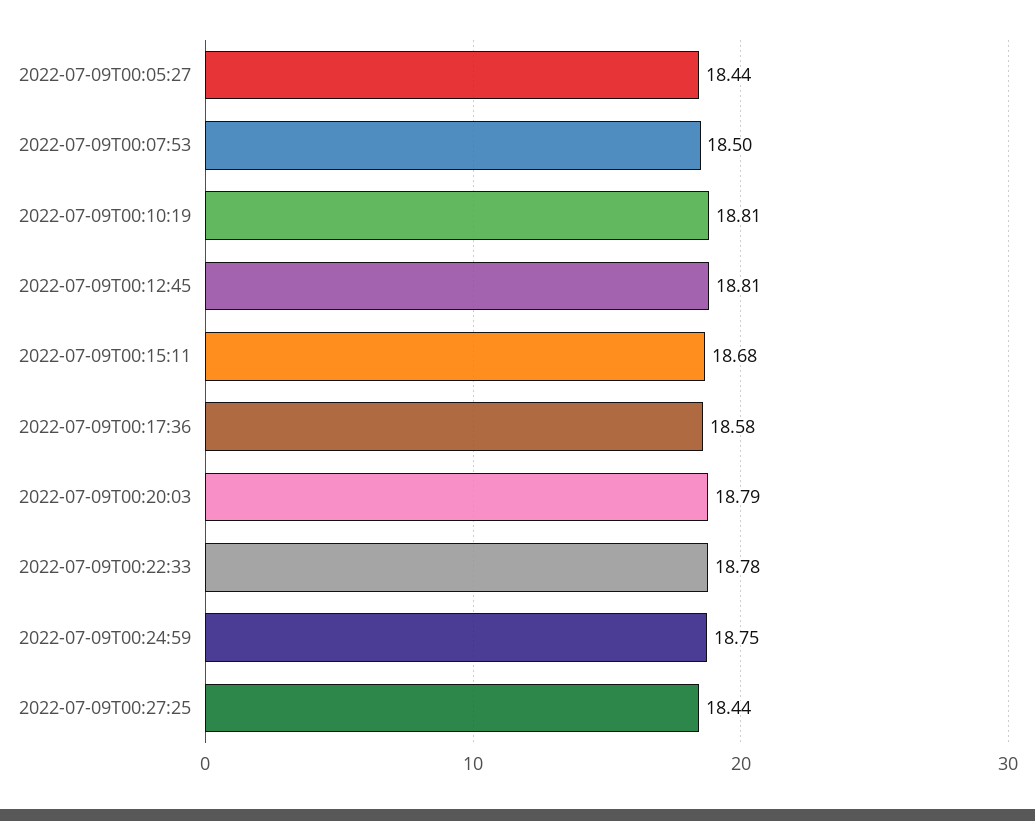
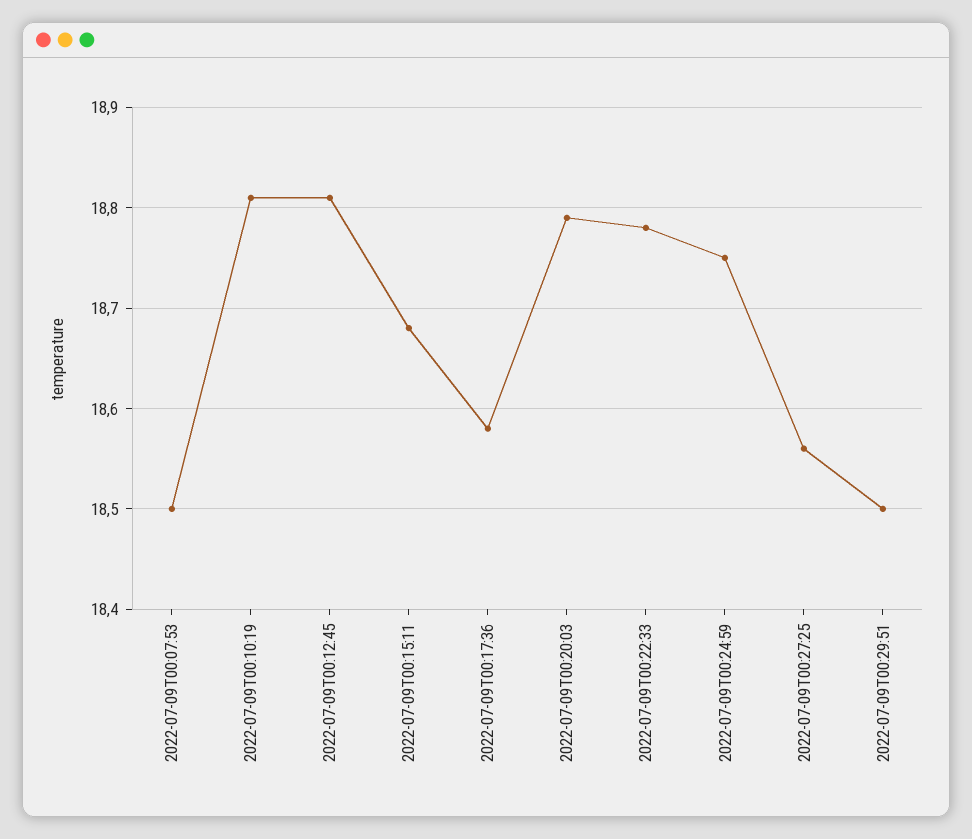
2022-07-09T00:05:27: 18.44 -> none
2022-07-09T00:27:25: 18.44 -> 18.56
2022-07-09T00:29:51: none -> 18.5

